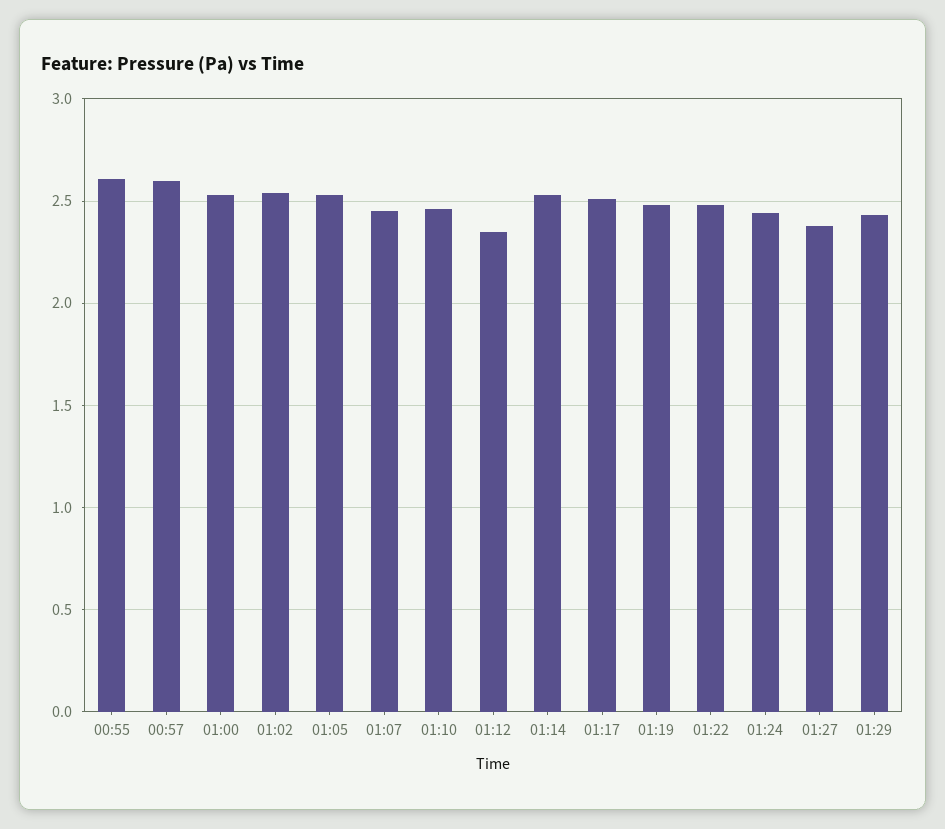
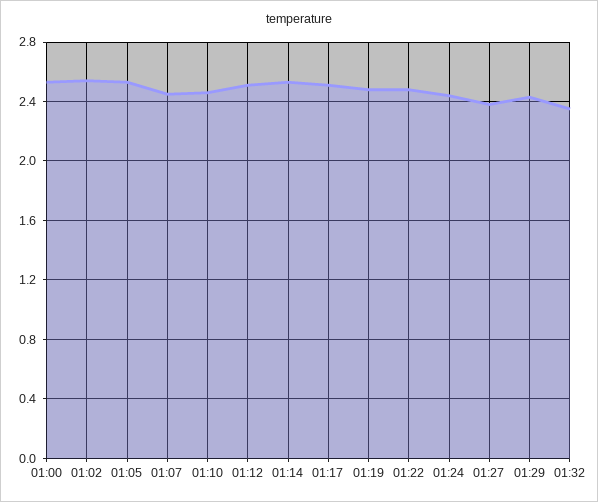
00:55: 2.6 -> none
00:57: 2.6 -> none
01:12: 2.35 -> 2.5
01:32: none -> 2.35

